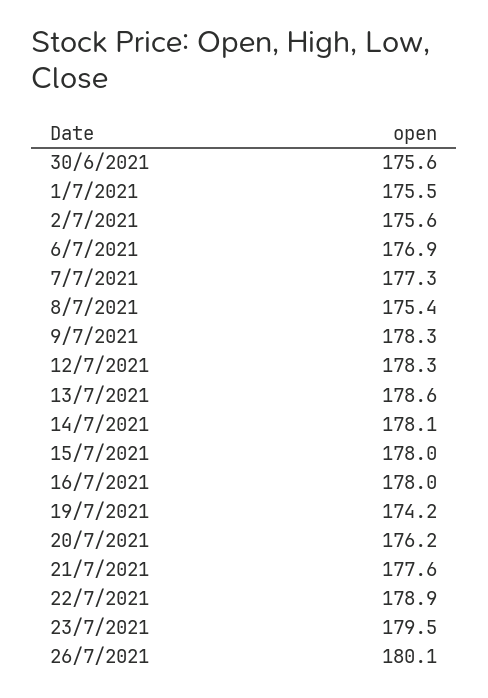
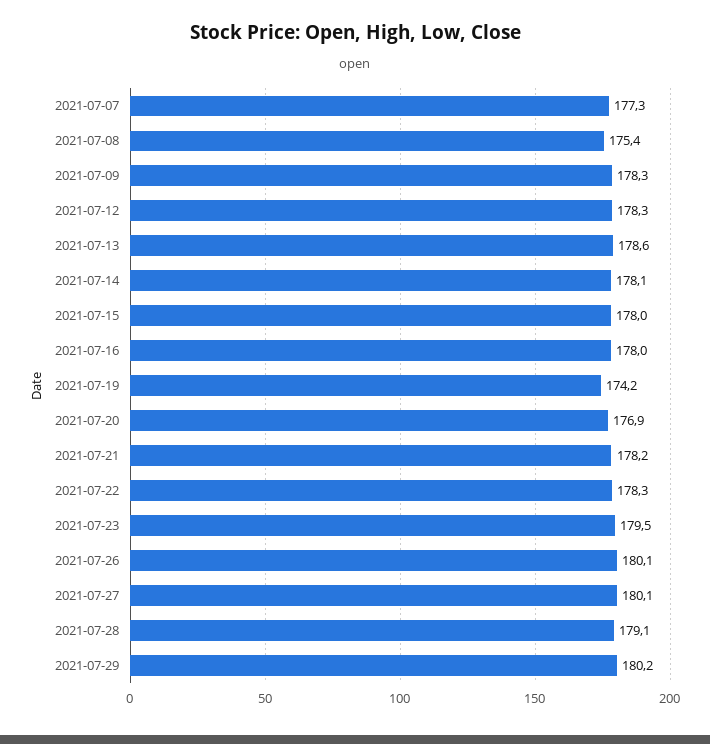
30/6/2021: 175.6 -> none
1/7/2021: 175.5 -> none
2/7/2021: 175.6 -> none
6/7/2021: 176.9 -> none
20/7/2021: 176.2 -> 176.9
21/7/2021: 177.6 -> 178.2
22/7/2021: 178.9 -> 178.3
2021-07-27: none -> 180.1
2021-07-28: none -> 179.1
2021-07-29: none -> 180.2

